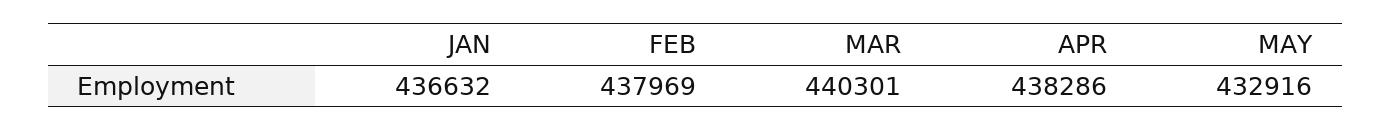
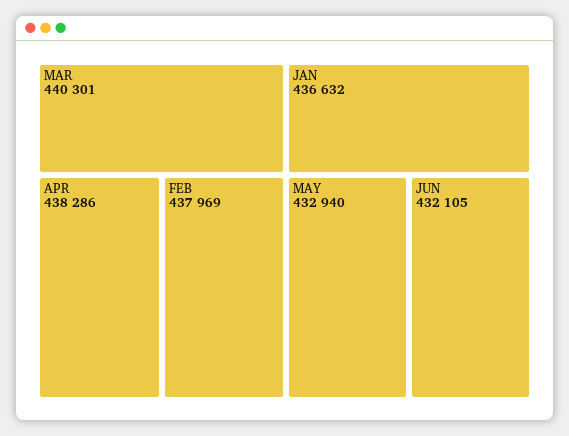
MAY: 432916 -> 432940
JUN: none -> 432105

